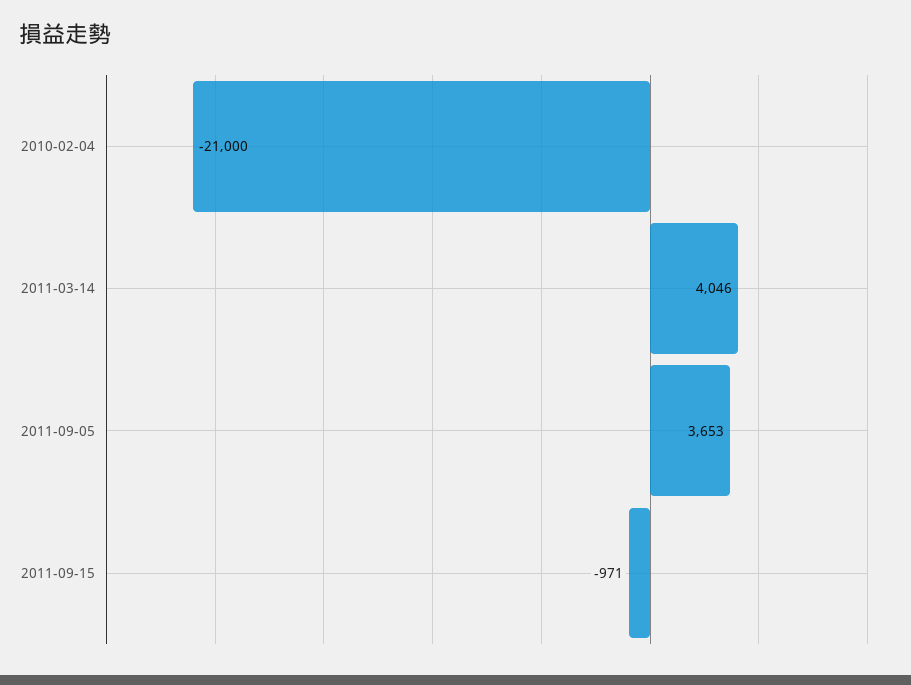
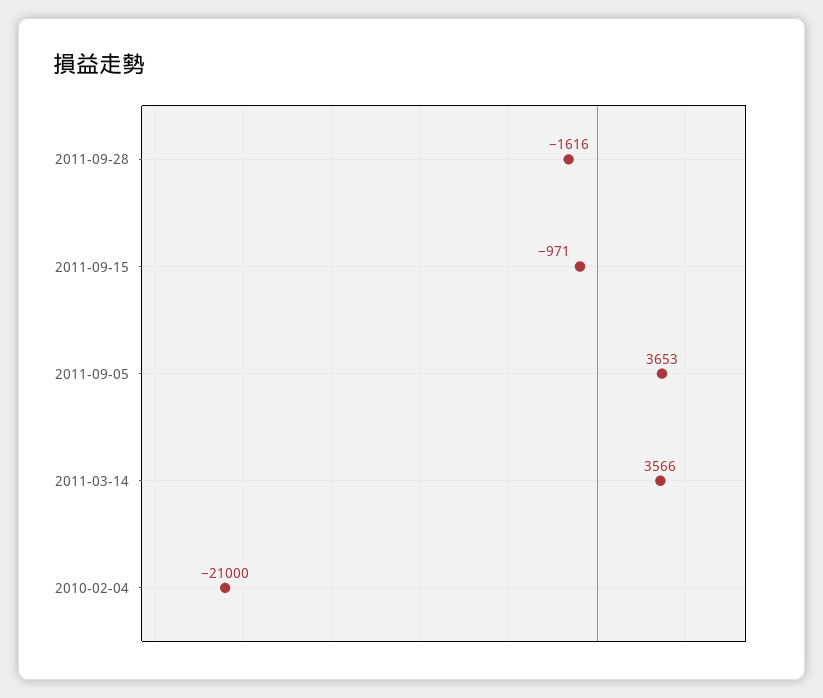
2011-03-14: 4046 -> 3566
2011-09-28: none -> -1616

